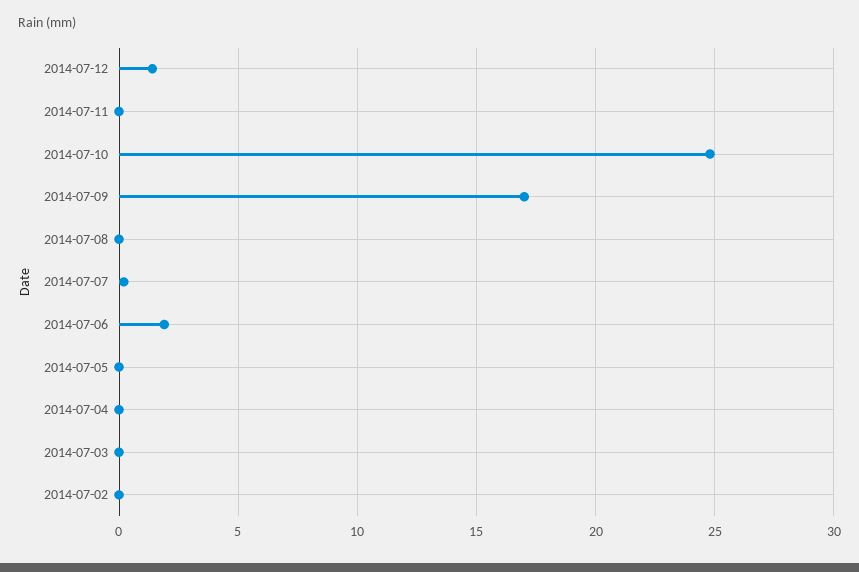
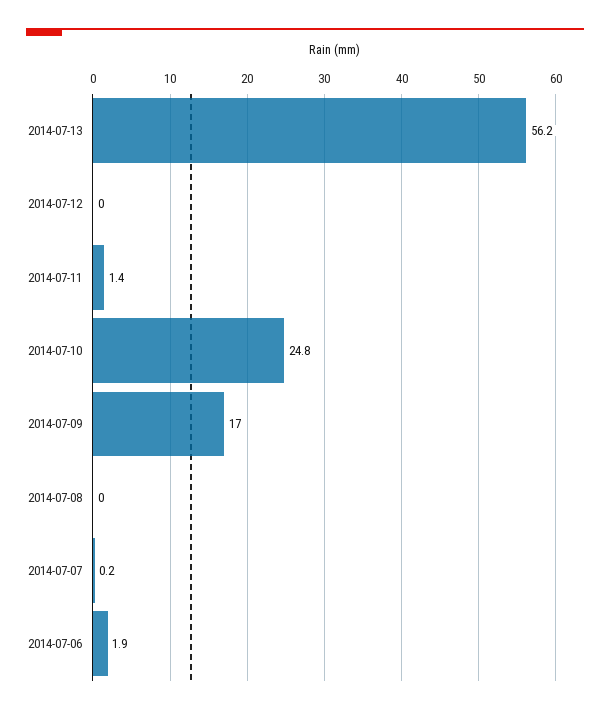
2014-07-12: 1.5 -> 0
2014-07-11: 0 -> 1.4
2014-07-05: 0 -> none
2014-07-04: 0 -> none
2014-07-03: 0 -> none
2014-07-02: 0 -> none
2014-07-13: none -> 56.2

